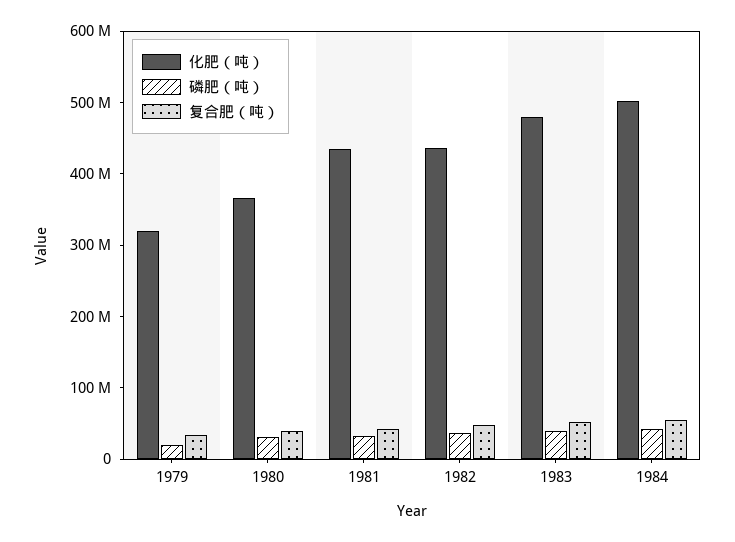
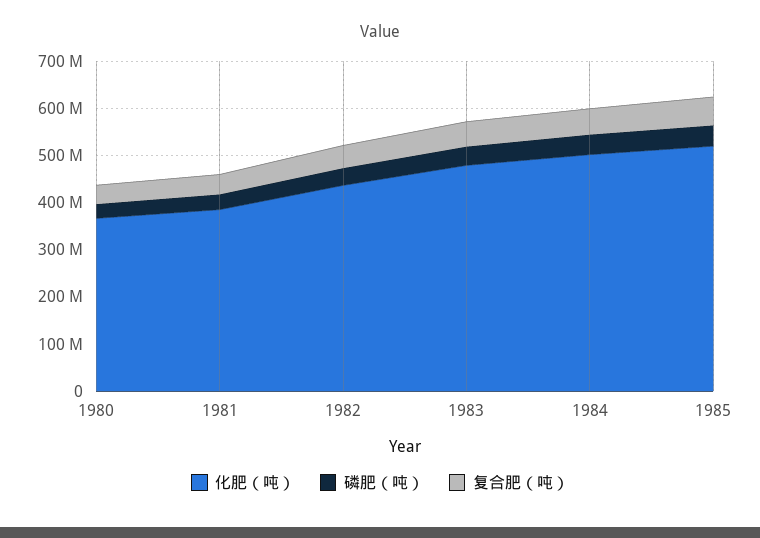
化肥（吨）, 1979: 320000000 -> none
磷肥（吨）, 1979: 20000000 -> none
复合肥（吨）, 1979: 40000000 -> none
化肥（吨）, 1981: 440000000 -> 380000000
化肥（吨）, 1985: none -> 520000000
磷肥（吨）, 1985: none -> 40000000
复合肥（吨）, 1985: none -> 60000000

